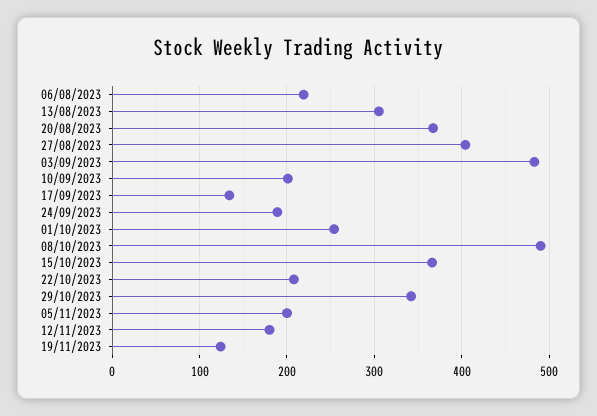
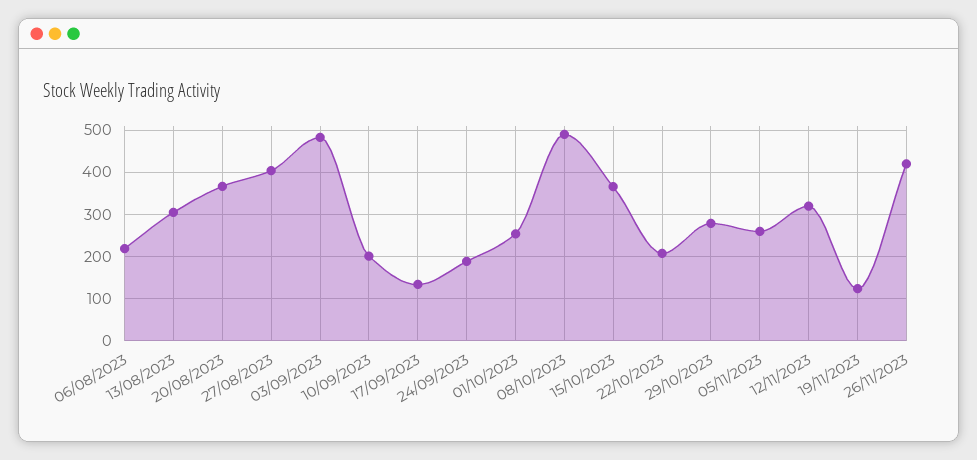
29/10/2023: 340 -> 280
05/11/2023: 200 -> 260
12/11/2023: 180 -> 320
26/11/2023: none -> 420

